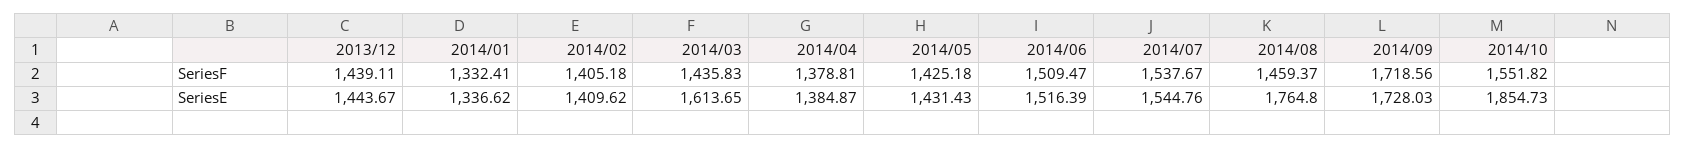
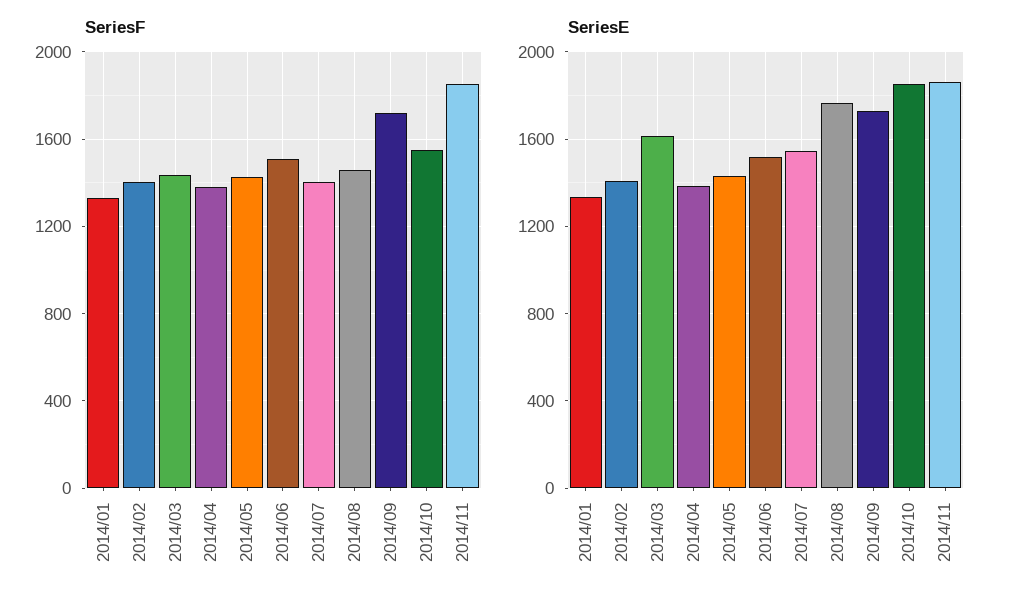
SeriesF, 2013/12: 1439.11 -> none
SeriesF, 2014/07: 1537.67 -> 1400
SeriesE, 2013/12: 1443.67 -> none
SeriesF, 2014/11: none -> 1850
SeriesE, 2014/11: none -> 1850

